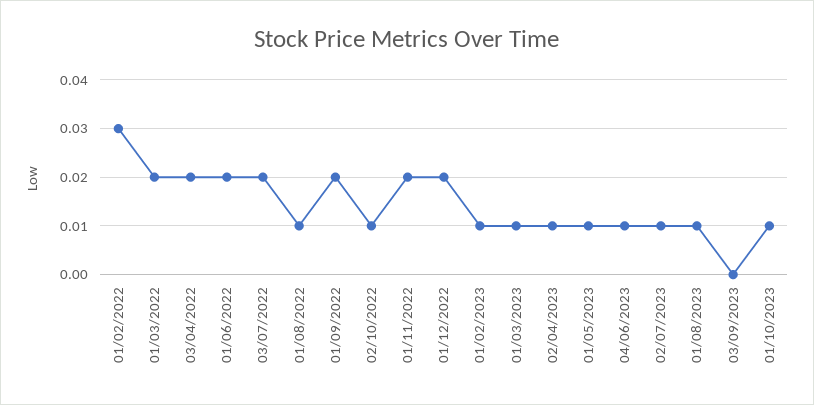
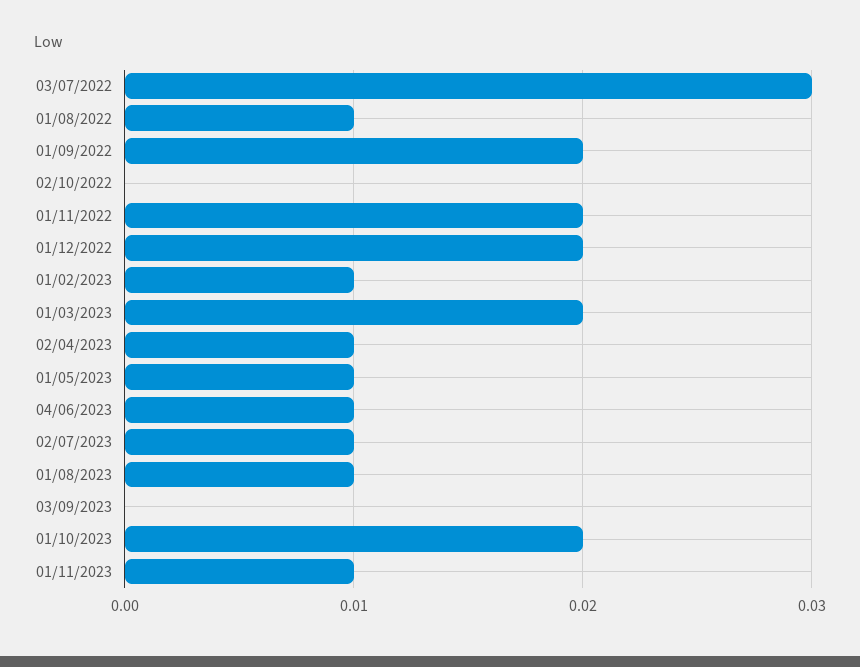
01/02/2022: 0.03 -> none
01/03/2022: 0.02 -> none
03/04/2022: 0.02 -> none
01/06/2022: 0.02 -> none
03/07/2022: 0.02 -> 0.03
02/10/2022: 0.01 -> 0
01/03/2023: 0.01 -> 0.02
01/10/2023: 0.01 -> 0.02
01/11/2023: none -> 0.01

